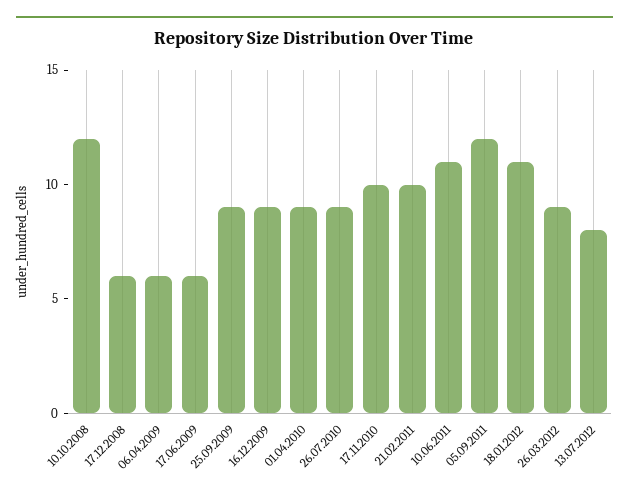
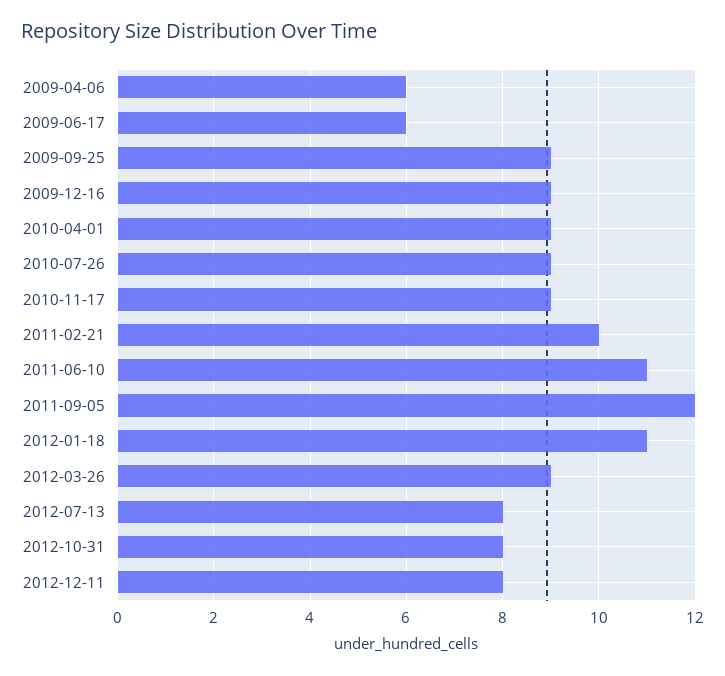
10.10.2008: 12 -> none
17.12.2008: 6 -> none
17.11.2010: 10 -> 9
2012-10-31: none -> 8
2012-12-11: none -> 8

